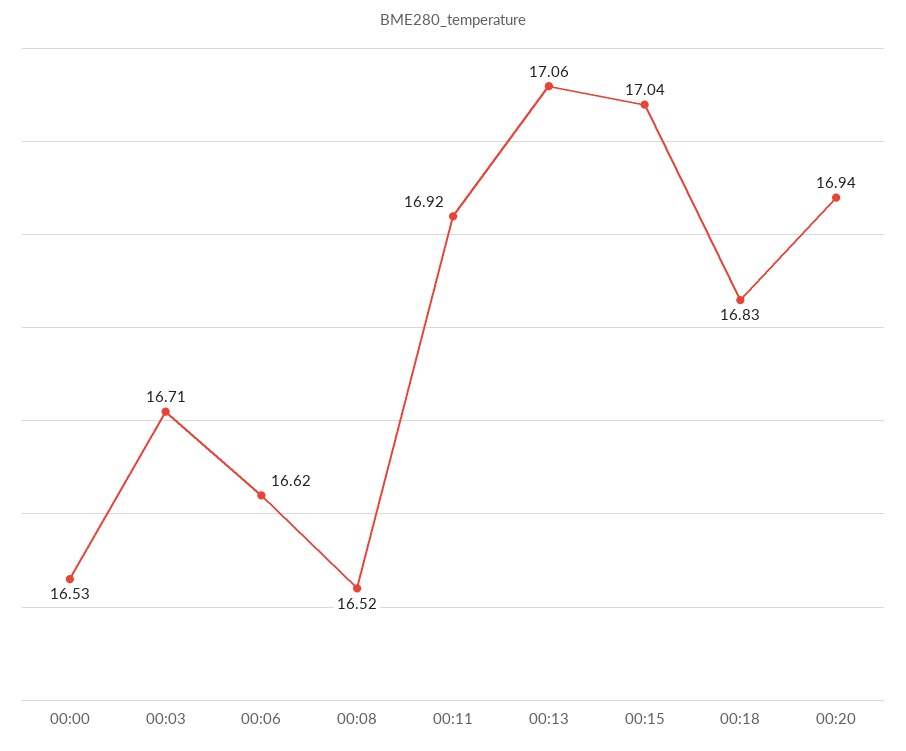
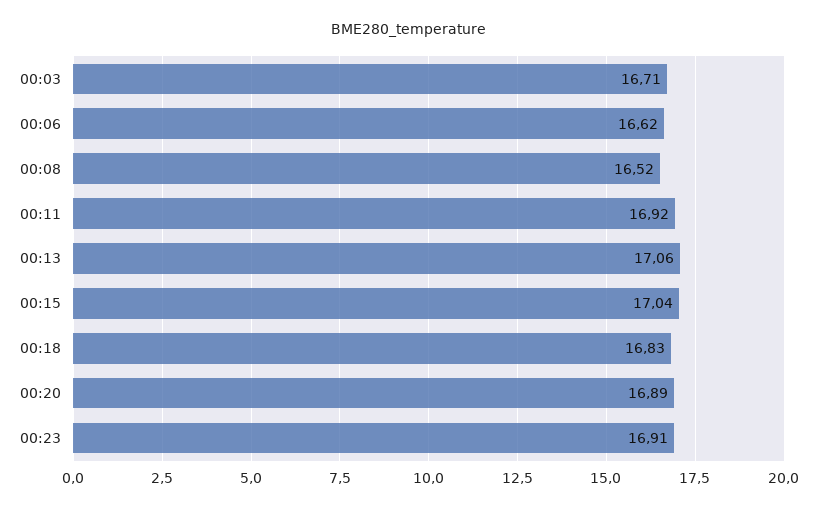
00:00: 16.53 -> none
00:20: 16.94 -> 16.89
00:23: none -> 16.91

